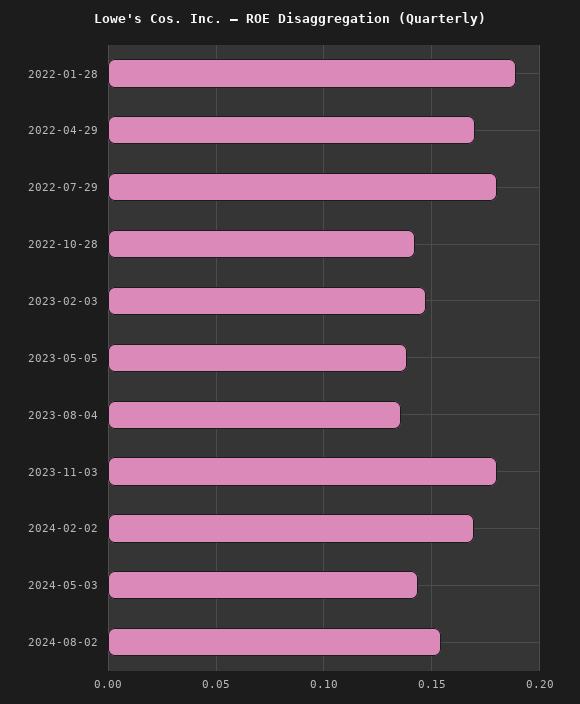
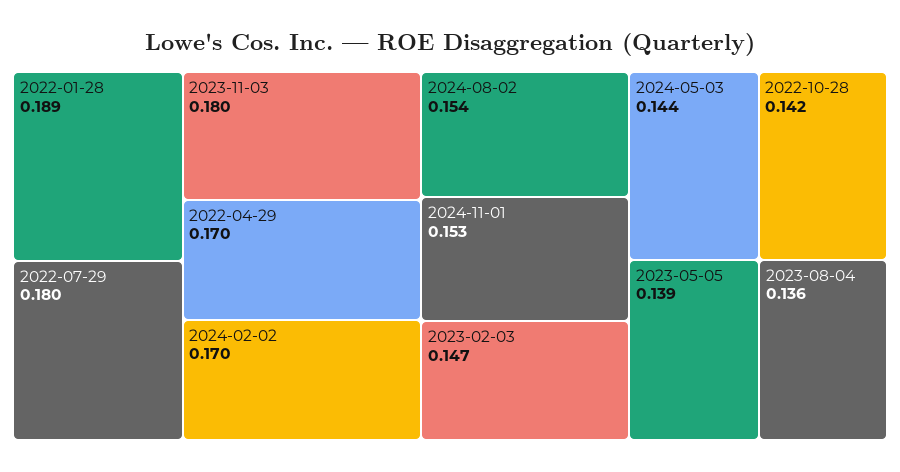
2024-11-01: none -> 0.153

